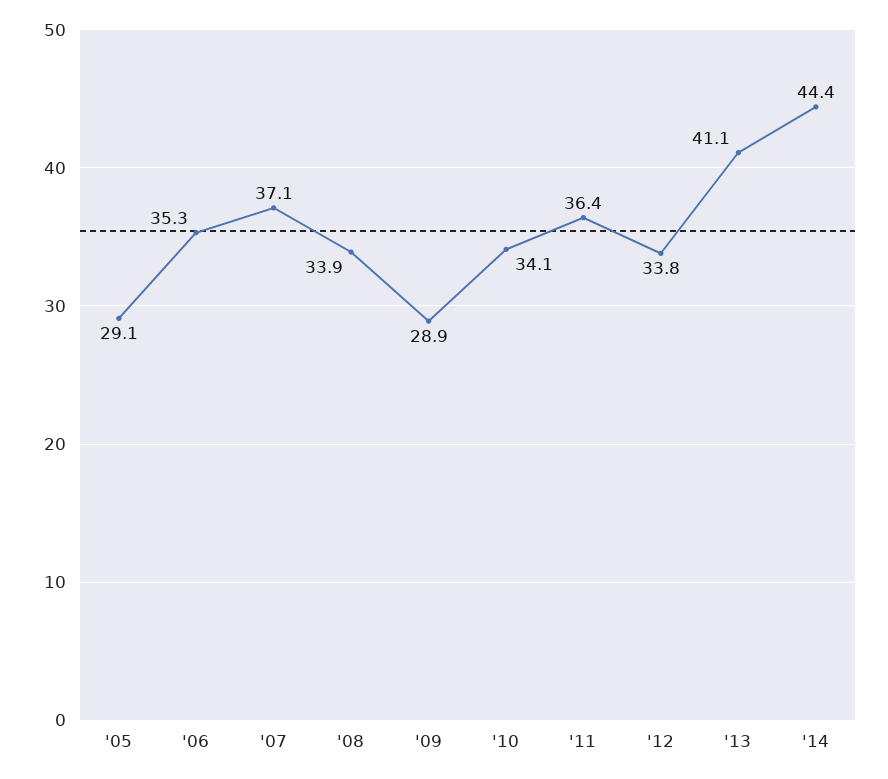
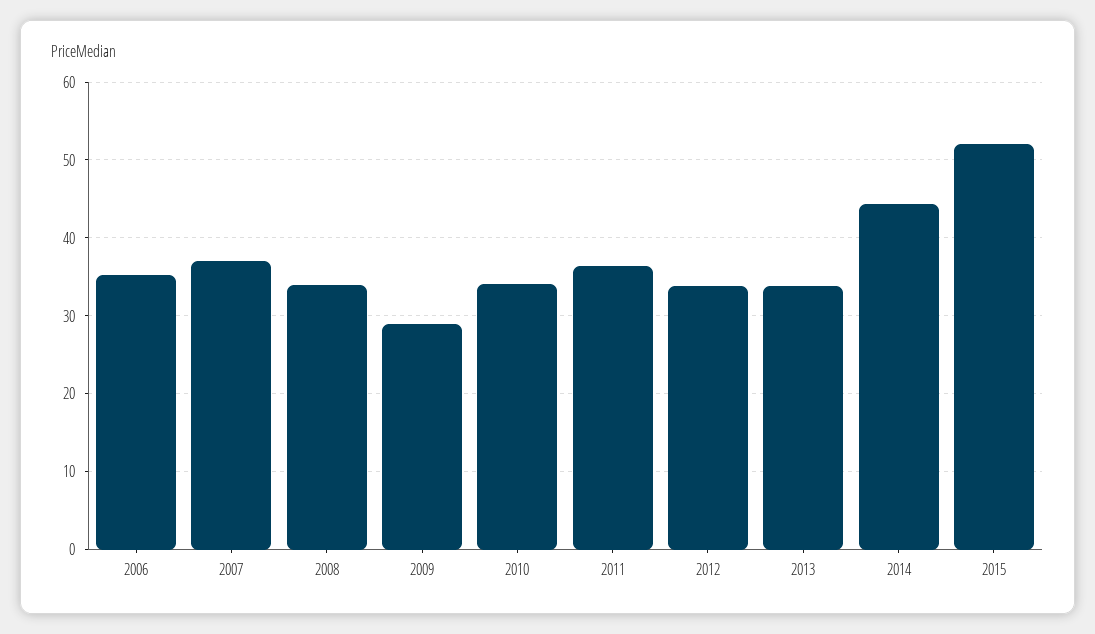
'05: 29.1 -> none
'13: 41.1 -> 34
2015: none -> 52

